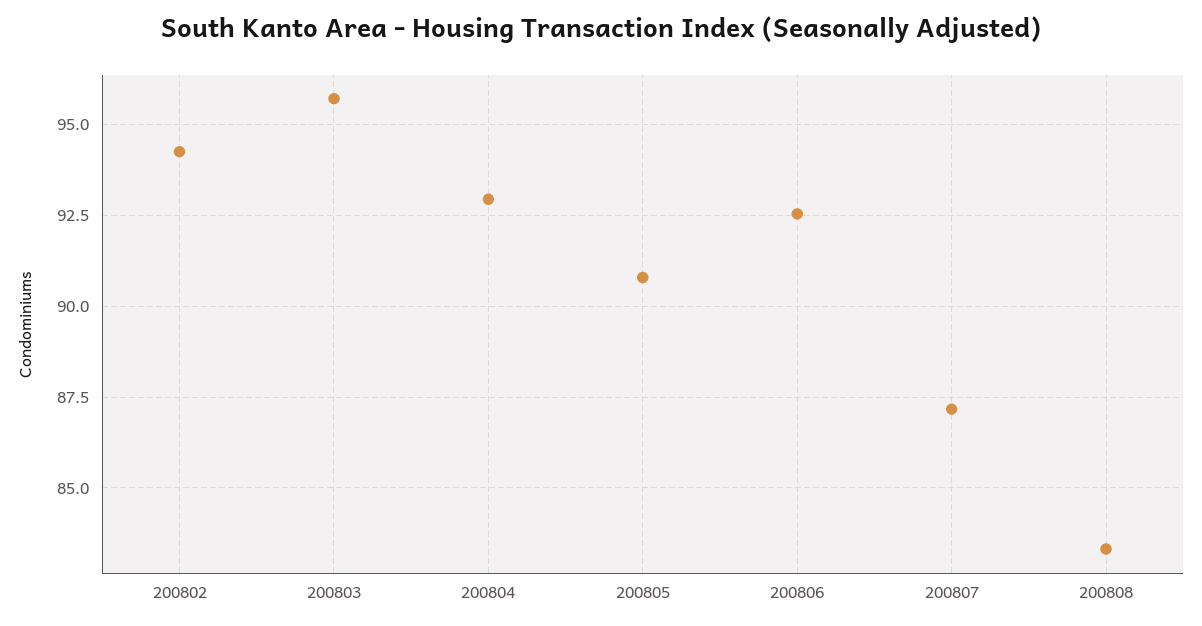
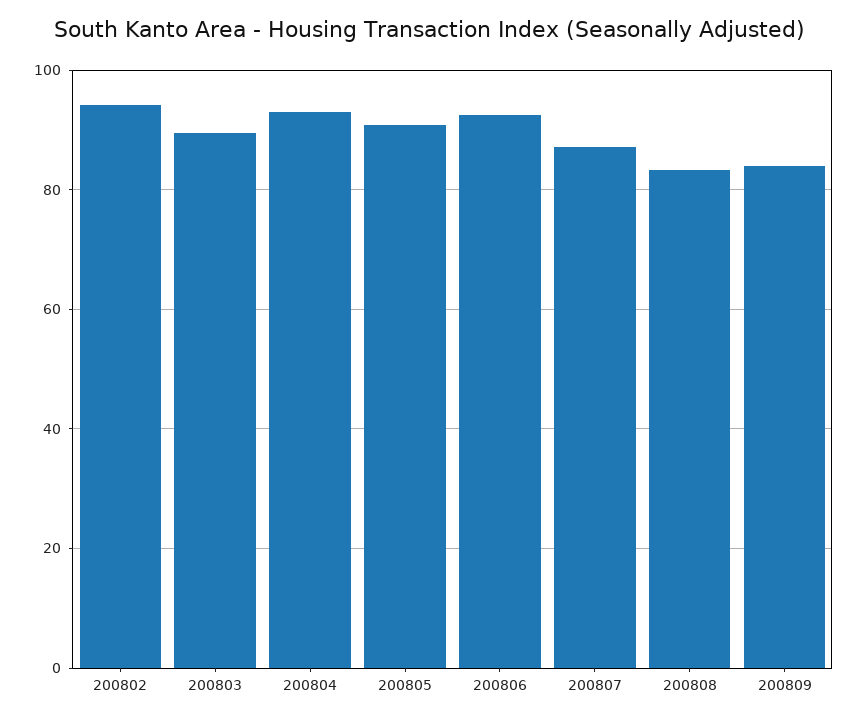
200803: 95.75 -> 90
200809: none -> 84

